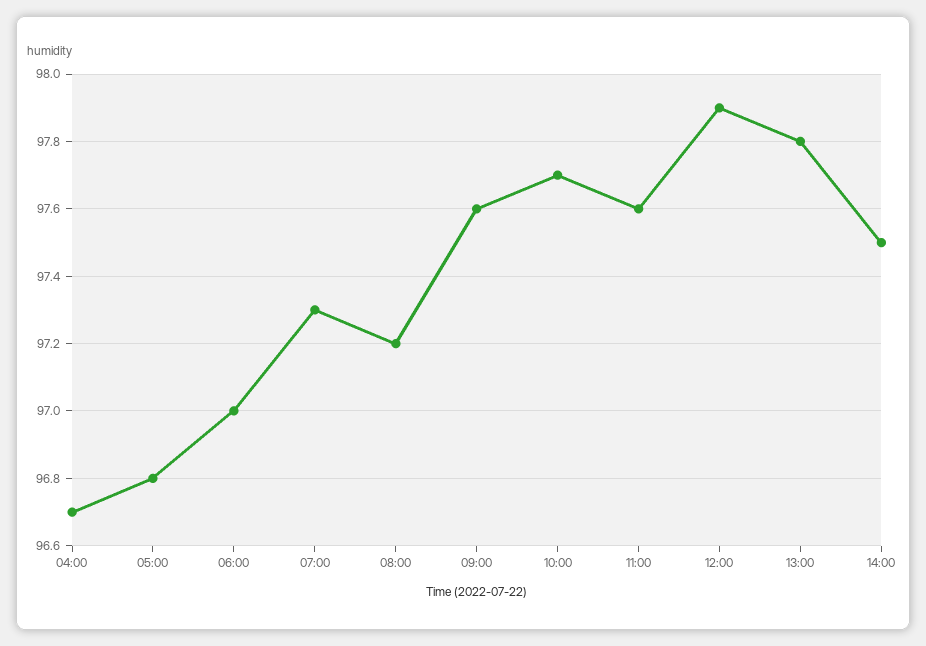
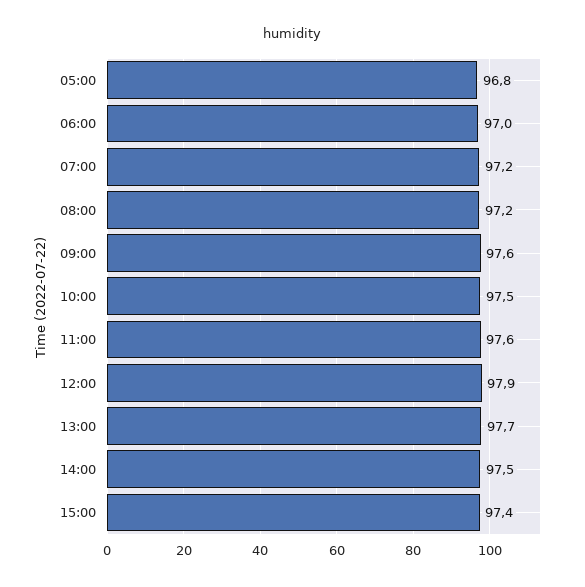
04:00: 96.7 -> none
07:00: 97.3 -> 97.2
10:00: 97.7 -> 97.5
13:00: 97.8 -> 97.7
15:00: none -> 97.4

